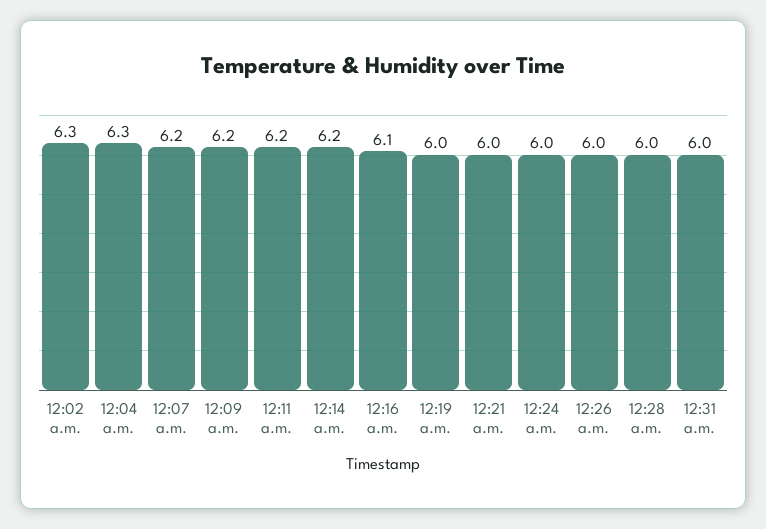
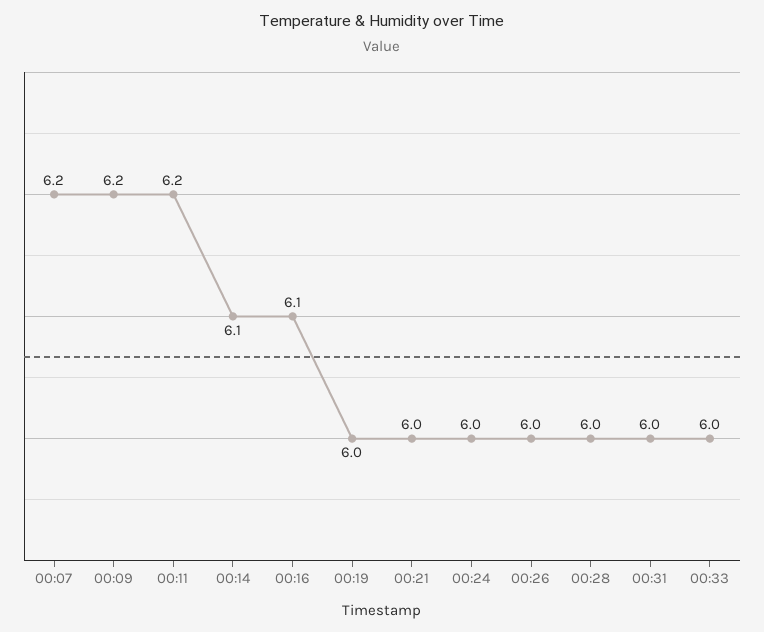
12:02 a.m.: 6.3 -> none
12:04 a.m.: 6.3 -> none
12:14 a.m.: 6.2 -> 6.1
00:33: none -> 6

